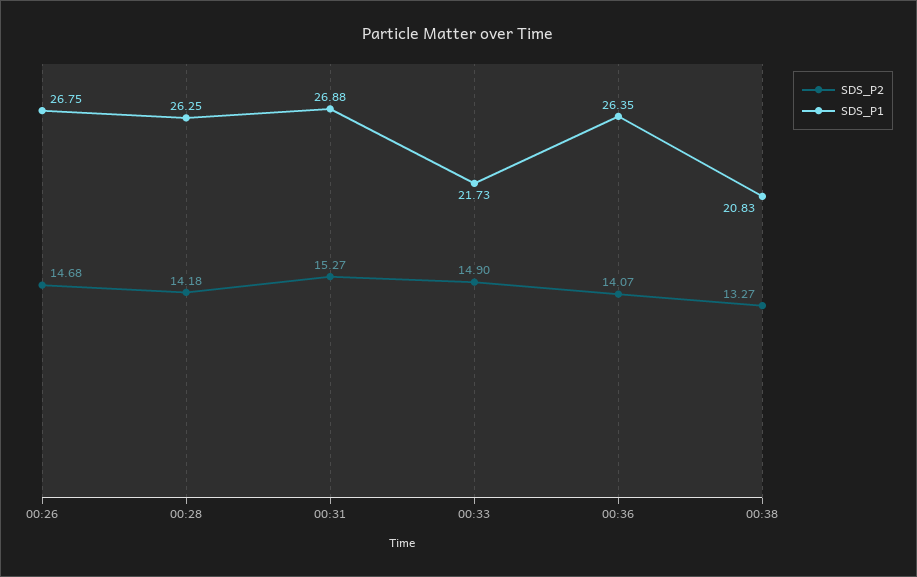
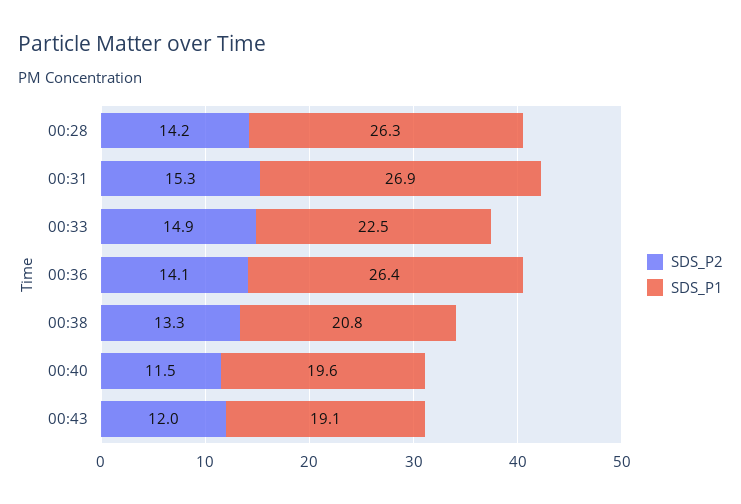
SDS_P2, 00:26: 14.68 -> none
SDS_P1, 00:26: 26.75 -> none
SDS_P1, 00:33: 21.73 -> 22.5
SDS_P2, 00:40: none -> 11.5
SDS_P1, 00:40: none -> 19.6
SDS_P2, 00:43: none -> 12
SDS_P1, 00:43: none -> 19.1

